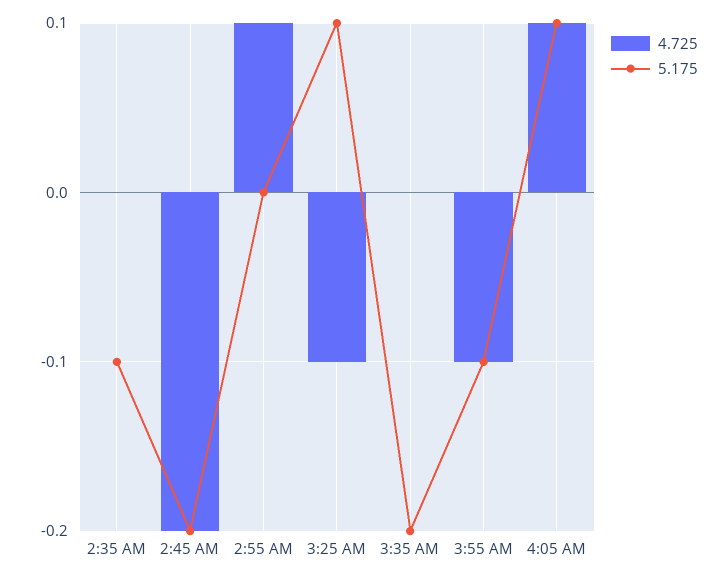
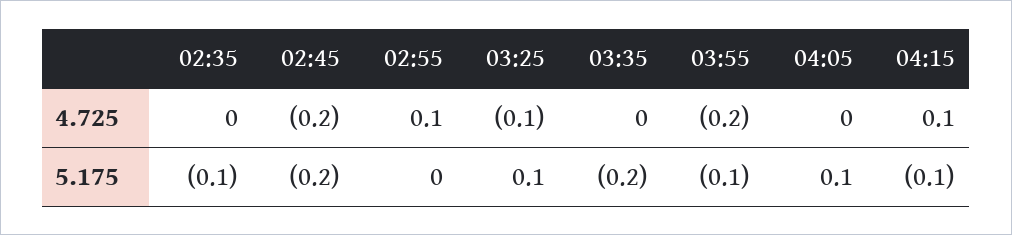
4.725, 3:55 AM: -0.1 -> -0.2
4.725, 4:05 AM: 0.1 -> 0
4.725, 04:15: none -> 0.1
5.175, 04:15: none -> -0.1

